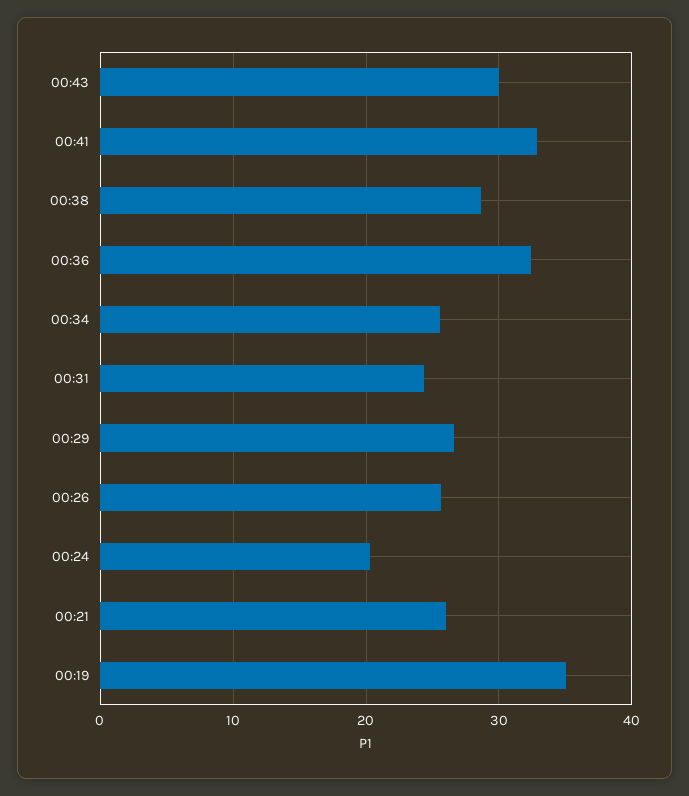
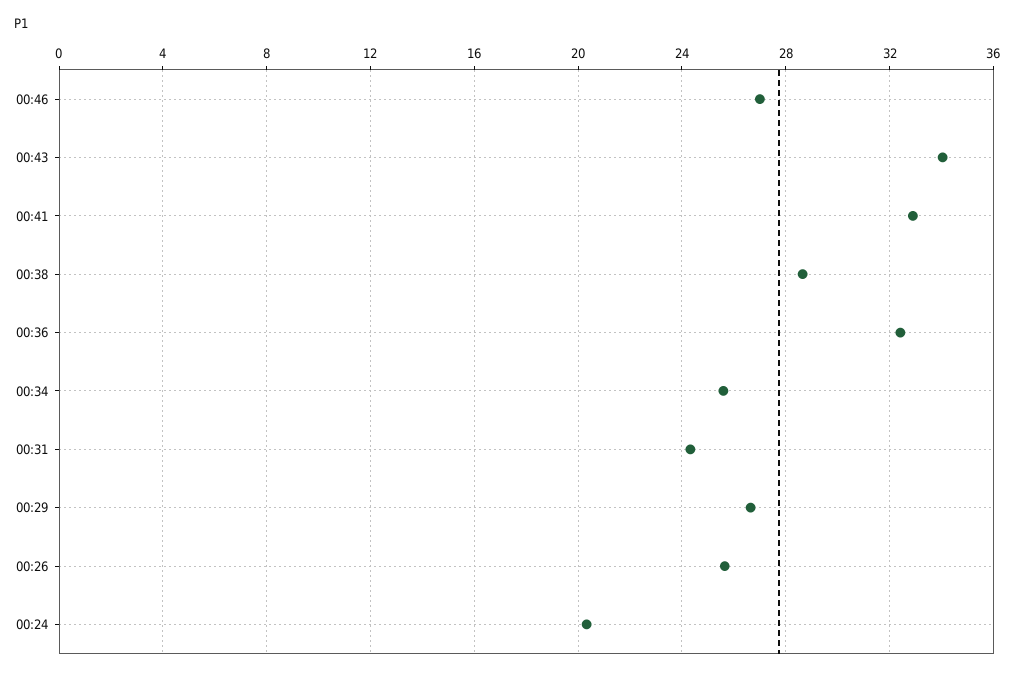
00:43: 30 -> 34
00:21: 26 -> none
00:19: 35 -> none
00:46: none -> 27

